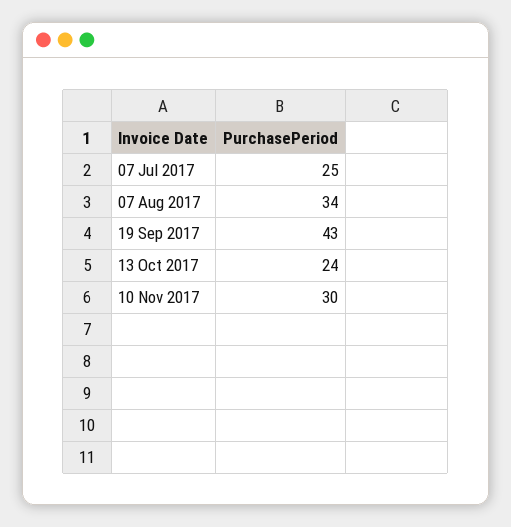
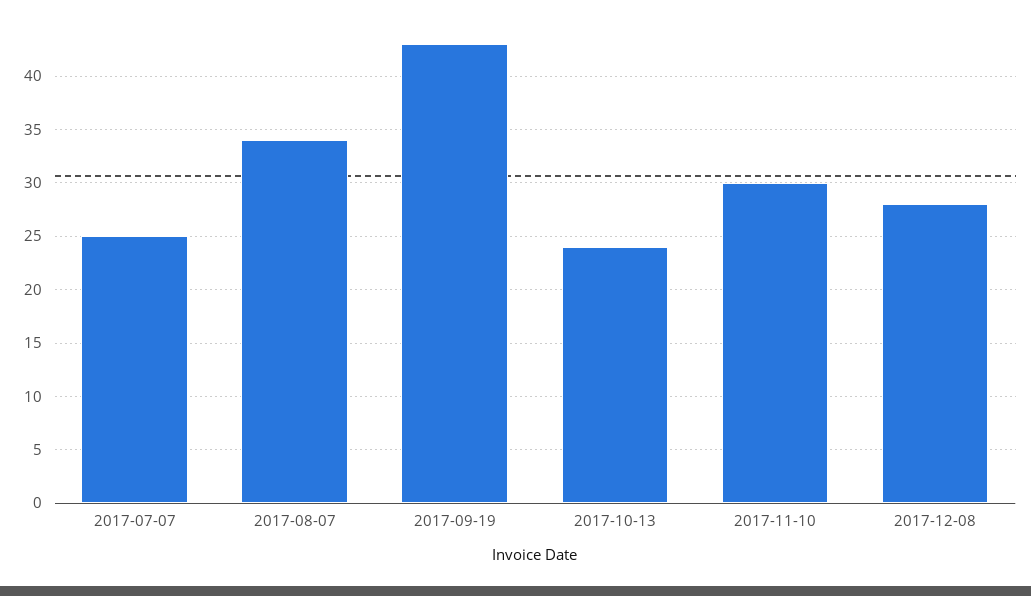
2017-12-08: none -> 28

